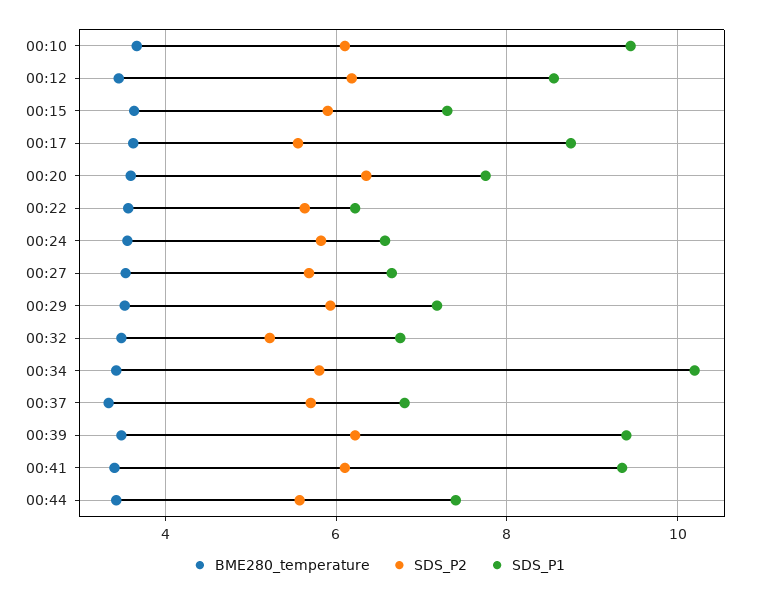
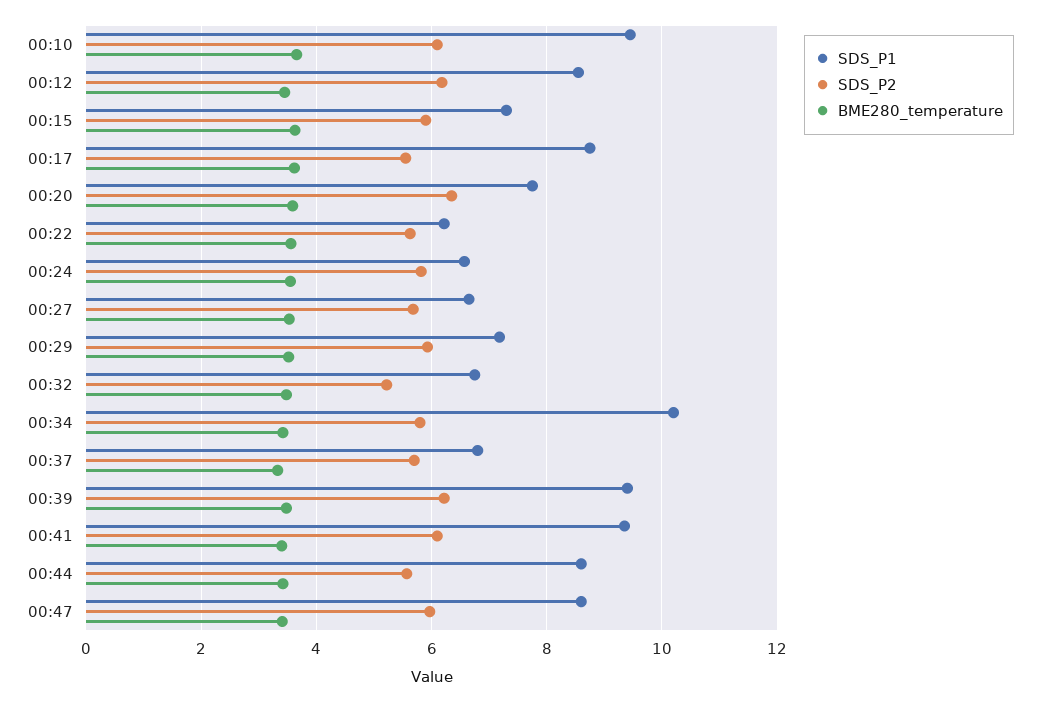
SDS_P1, 00:44: 7.4 -> 8.6
SDS_P1, 00:47: none -> 8.6
SDS_P2, 00:47: none -> 6
BME280_temperature, 00:47: none -> 3.4

